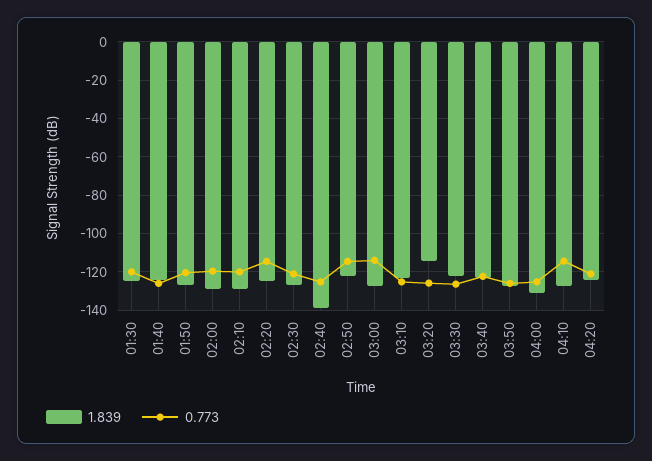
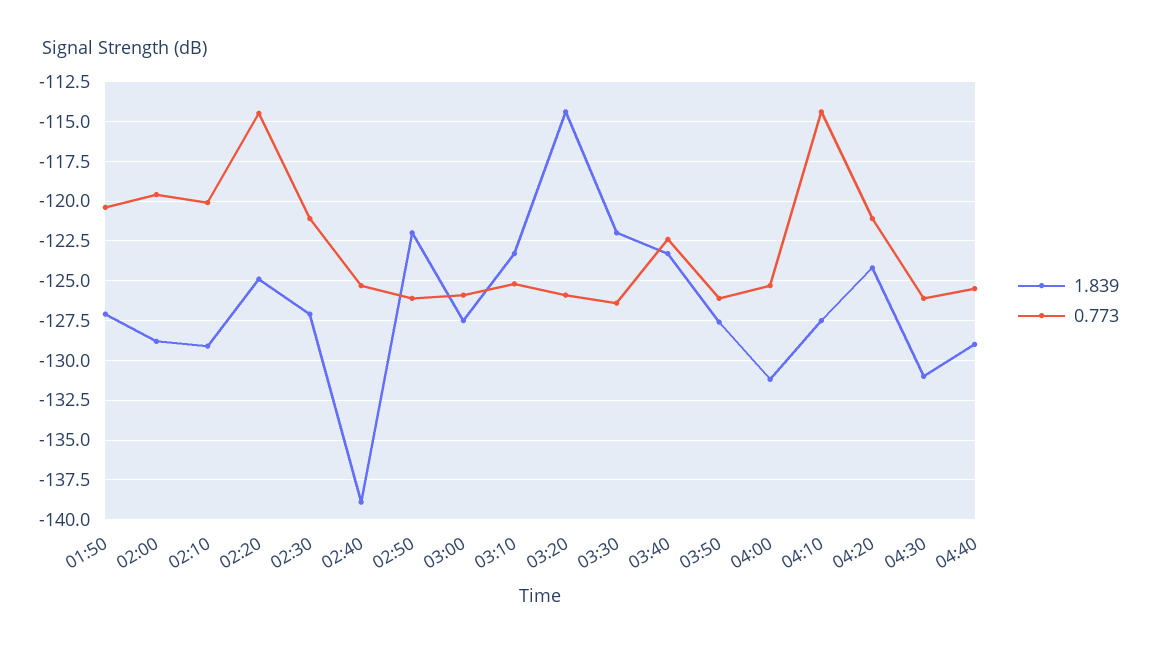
1.839, 01:30: -125 -> none
0.773, 01:30: -120 -> none
1.839, 01:40: -125 -> none
0.773, 01:40: -125 -> none
0.773, 02:50: -115 -> -126
0.773, 03:00: -115 -> -126
1.839, 04:30: none -> -131
0.773, 04:30: none -> -126
1.839, 04:40: none -> -129
0.773, 04:40: none -> -125.5

